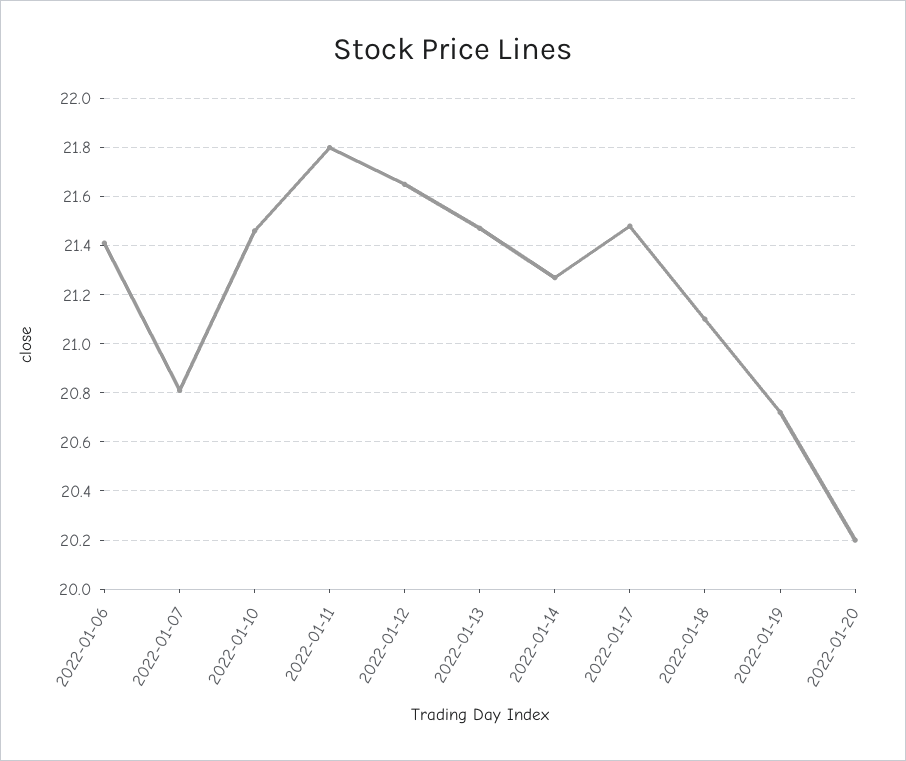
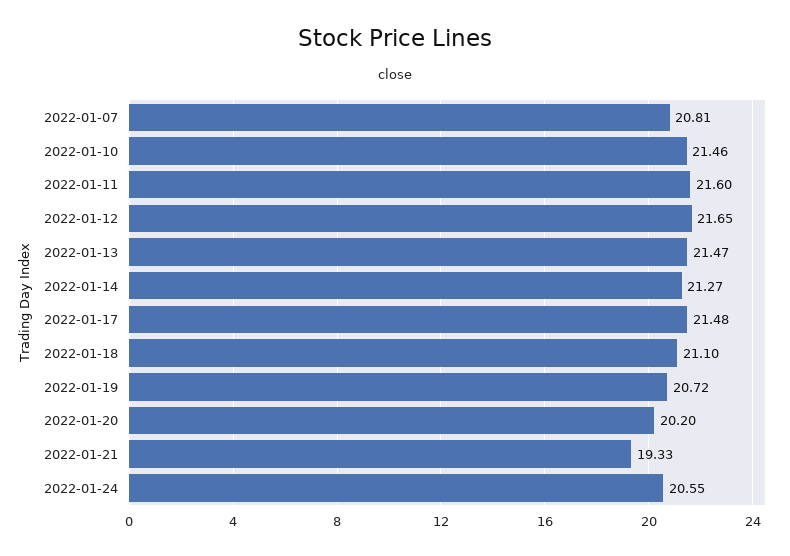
2022-01-06: 21.4 -> none
2022-01-11: 21.8 -> 21.6
2022-01-21: none -> 19.33
2022-01-24: none -> 20.55

